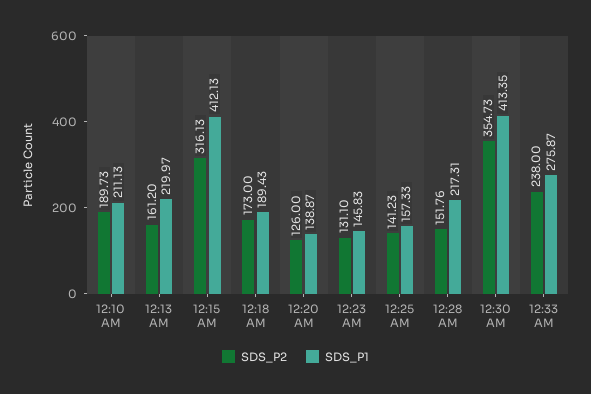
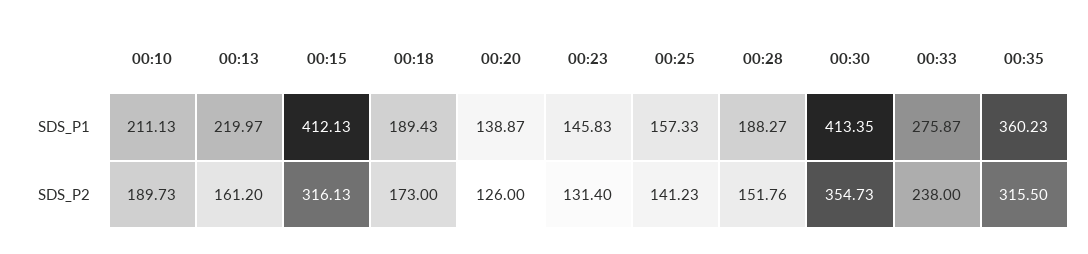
SDS_P2, 12:23 AM: 131.1 -> 131.4
SDS_P1, 12:28 AM: 217.31 -> 188.27
SDS_P1, 00:35: none -> 360.23
SDS_P2, 00:35: none -> 315.5

